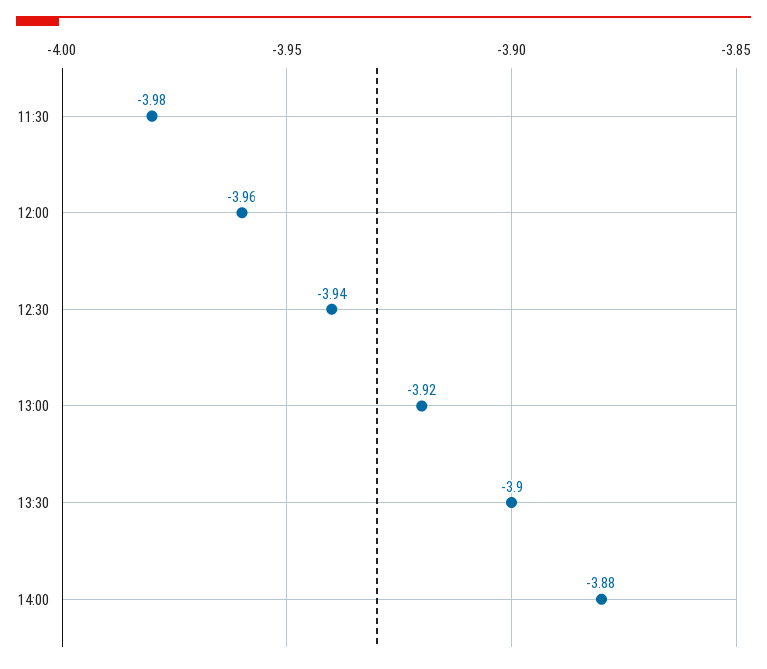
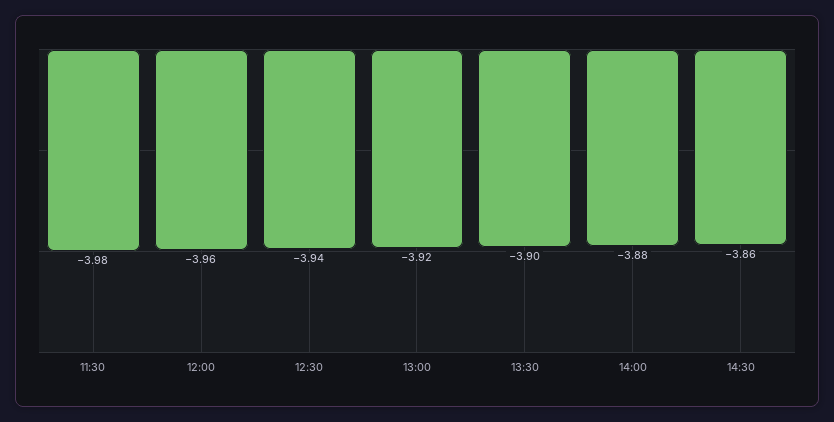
14:30: none -> -3.86

